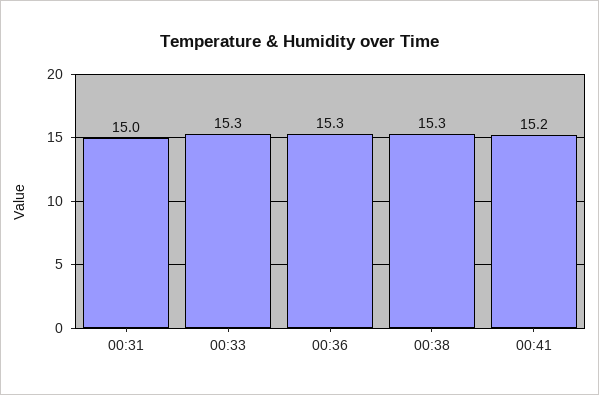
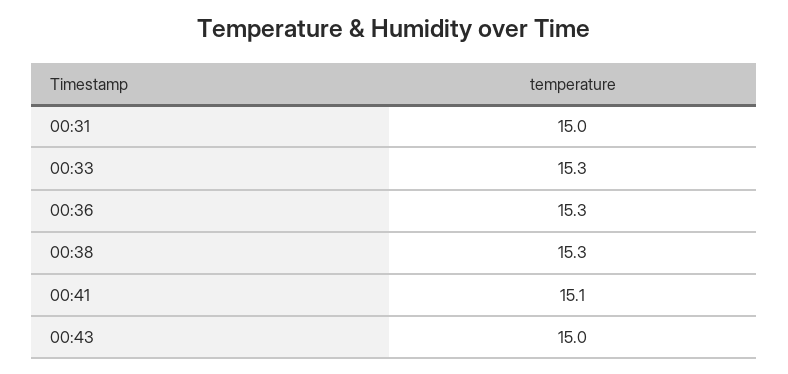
00:41: 15.2 -> 15.1
00:43: none -> 15

